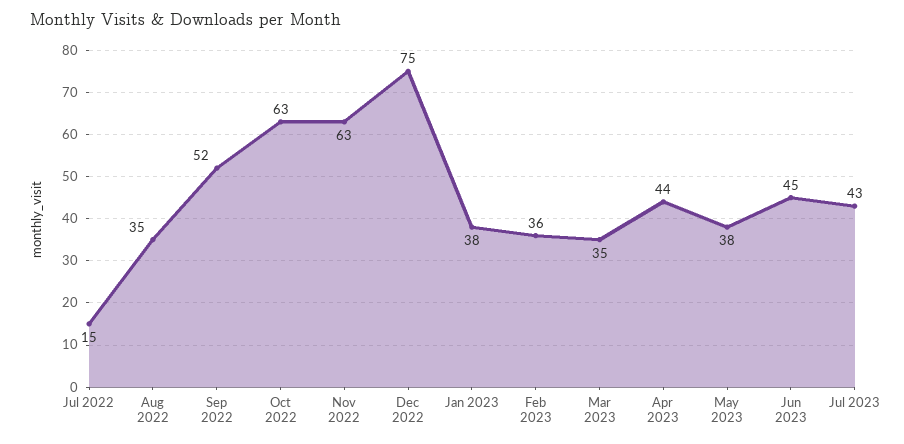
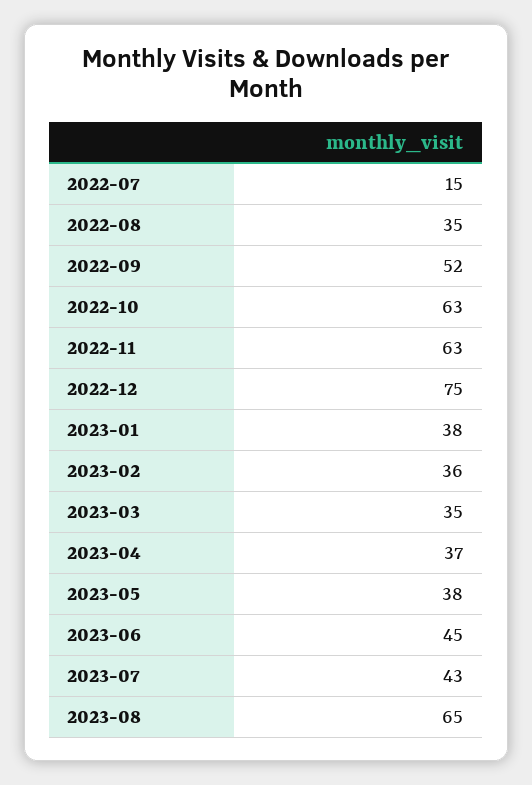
Apr 2023: 44 -> 37
2023-08: none -> 65

